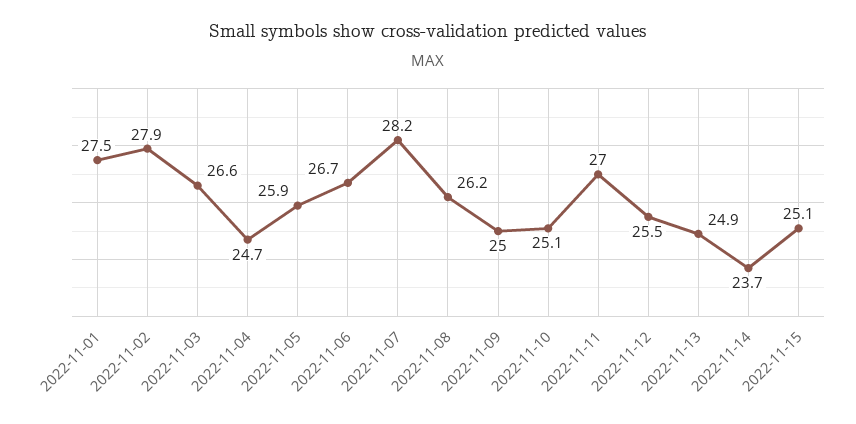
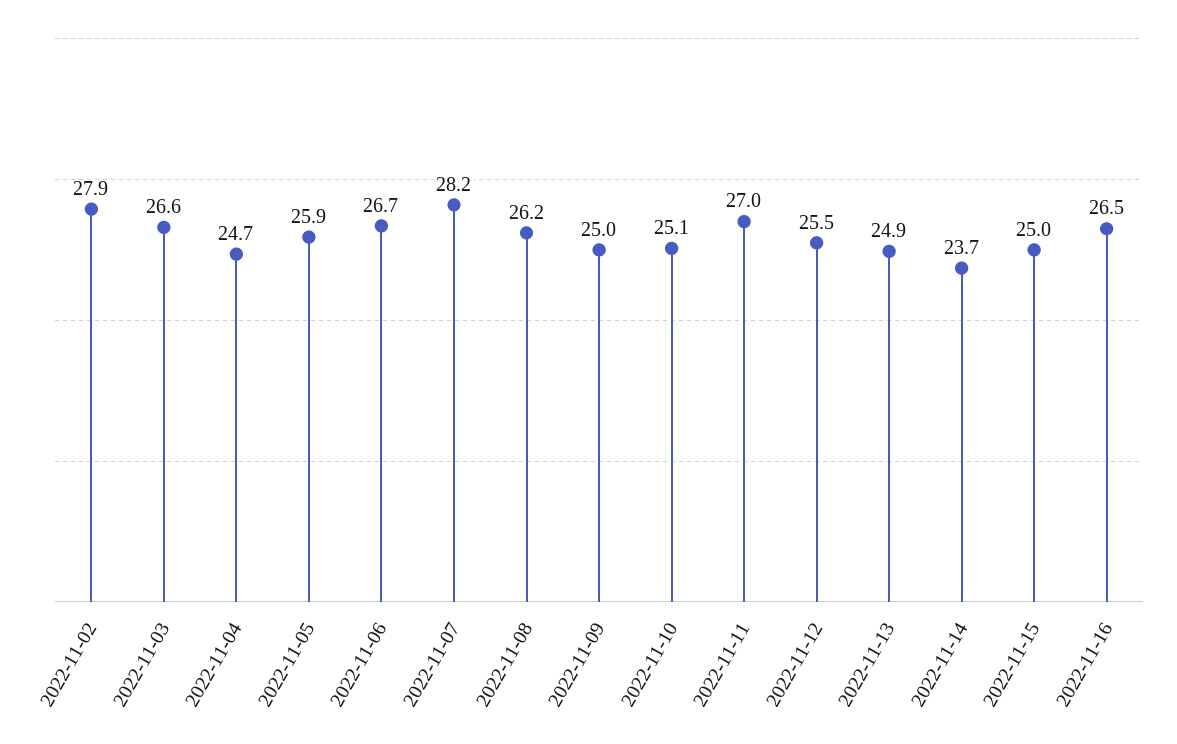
2022-11-01: 27.5 -> none
2022-11-15: 25.1 -> 25
2022-11-16: none -> 26.5

